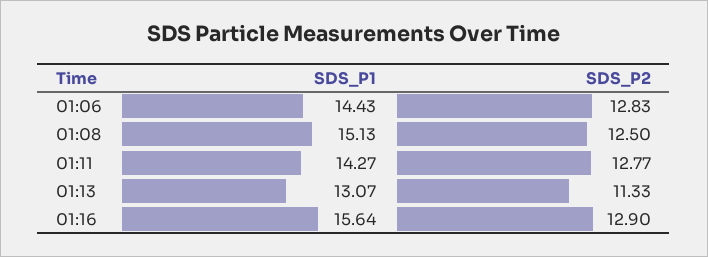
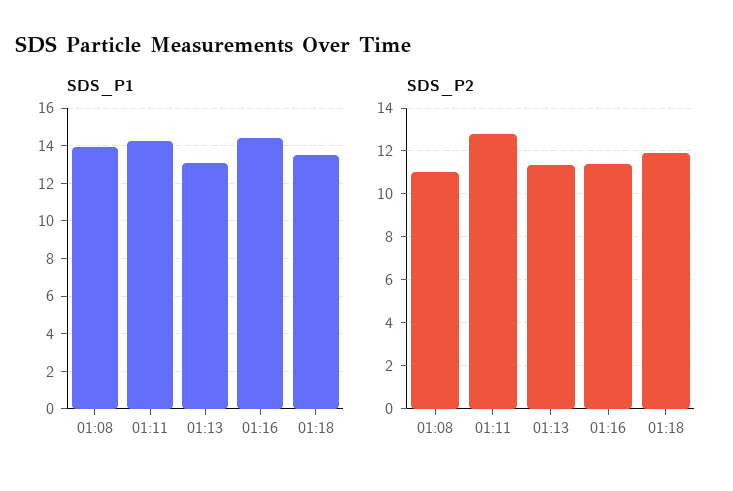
SDS_P1, 01:06: 14.43 -> none
SDS_P2, 01:06: 12.83 -> none
SDS_P1, 01:08: 15.13 -> 14
SDS_P2, 01:08: 12.5 -> 11
SDS_P1, 01:16: 15.64 -> 14.5
SDS_P2, 01:16: 12.9 -> 11.5
SDS_P1, 01:18: none -> 13.5
SDS_P2, 01:18: none -> 12

